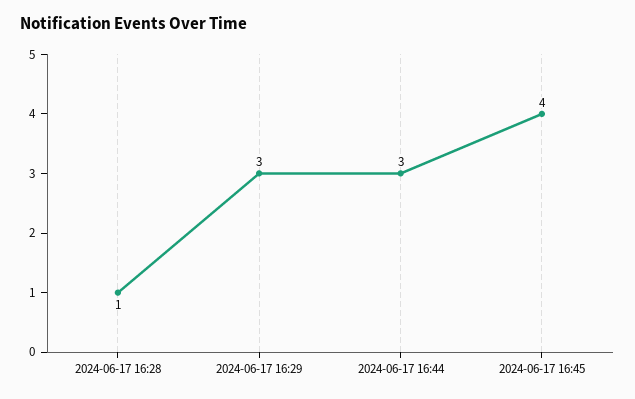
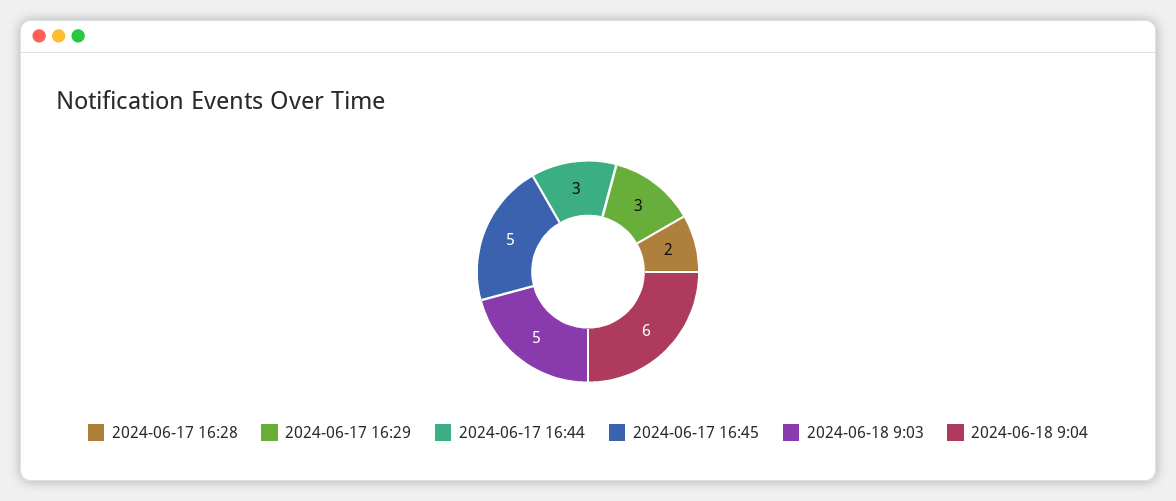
2024-06-17 16:28: 1 -> 2
2024-06-17 16:45: 4 -> 5
2024-06-18 9:03: none -> 5
2024-06-18 9:04: none -> 6

